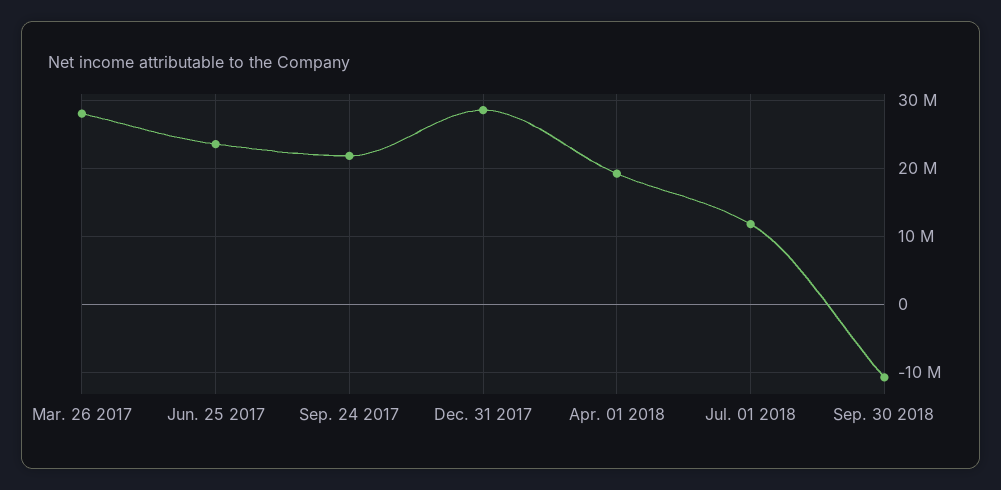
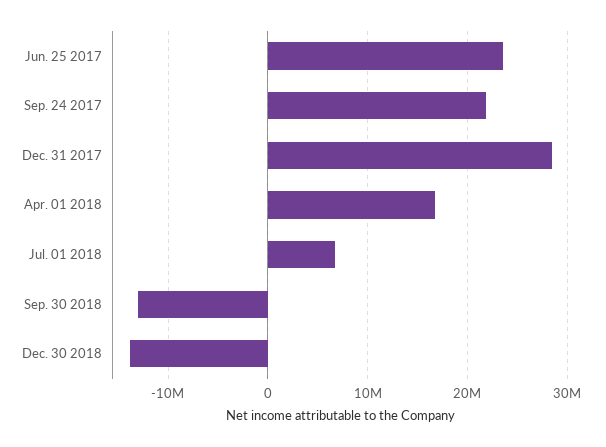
Mar. 26 2017: 28000000 -> none
Apr. 01 2018: 19000000 -> 17000000
Jul. 01 2018: 12000000 -> 7000000
Sep. 30 2018: -11000000 -> -13000000
Dec. 30 2018: none -> -14000000

